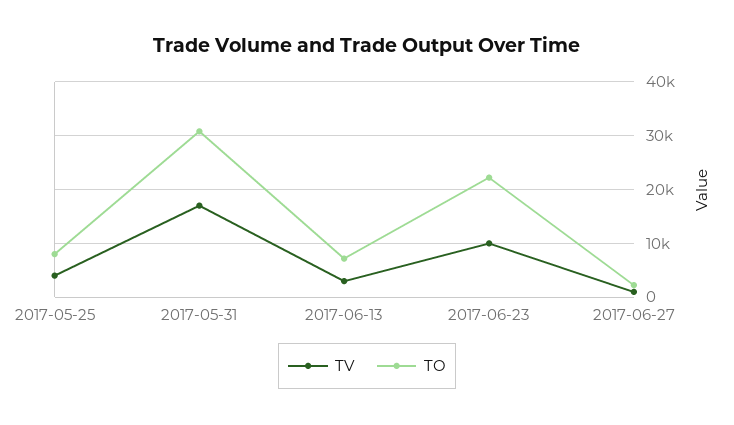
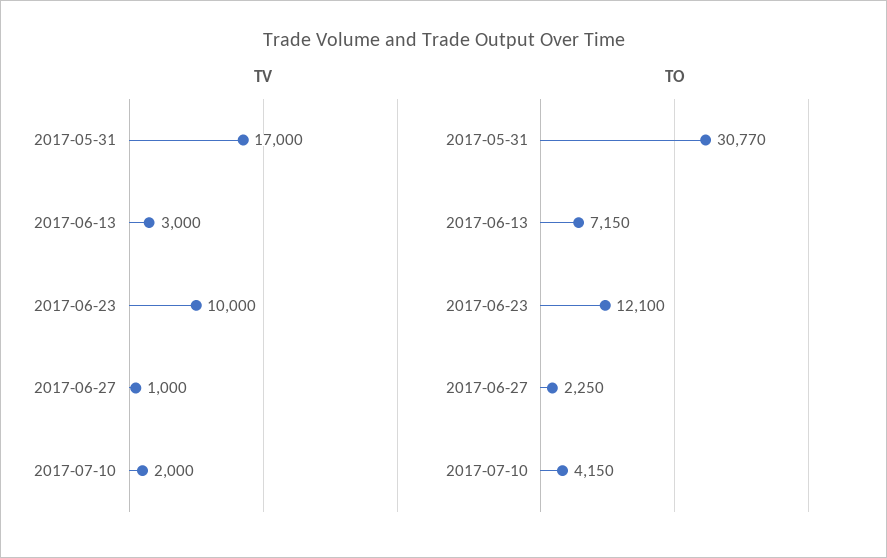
TV, 2017-05-25: 4000 -> none
TO, 2017-05-25: 8000 -> none
TO, 2017-06-23: 22000 -> 12100
TV, 2017-07-10: none -> 2000
TO, 2017-07-10: none -> 4150

